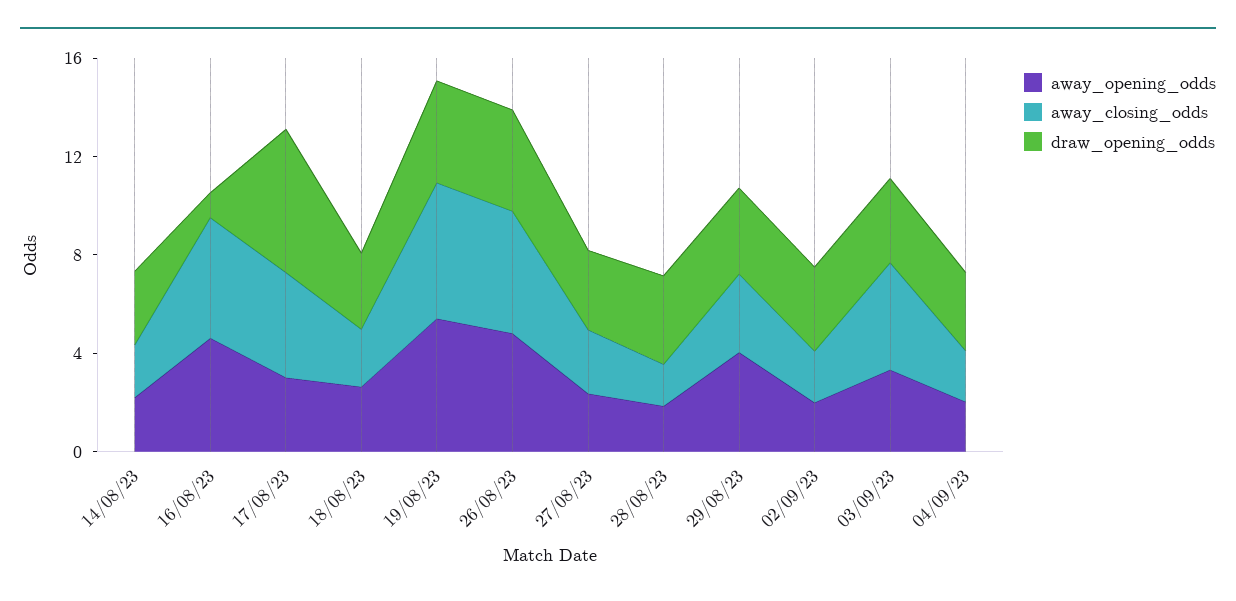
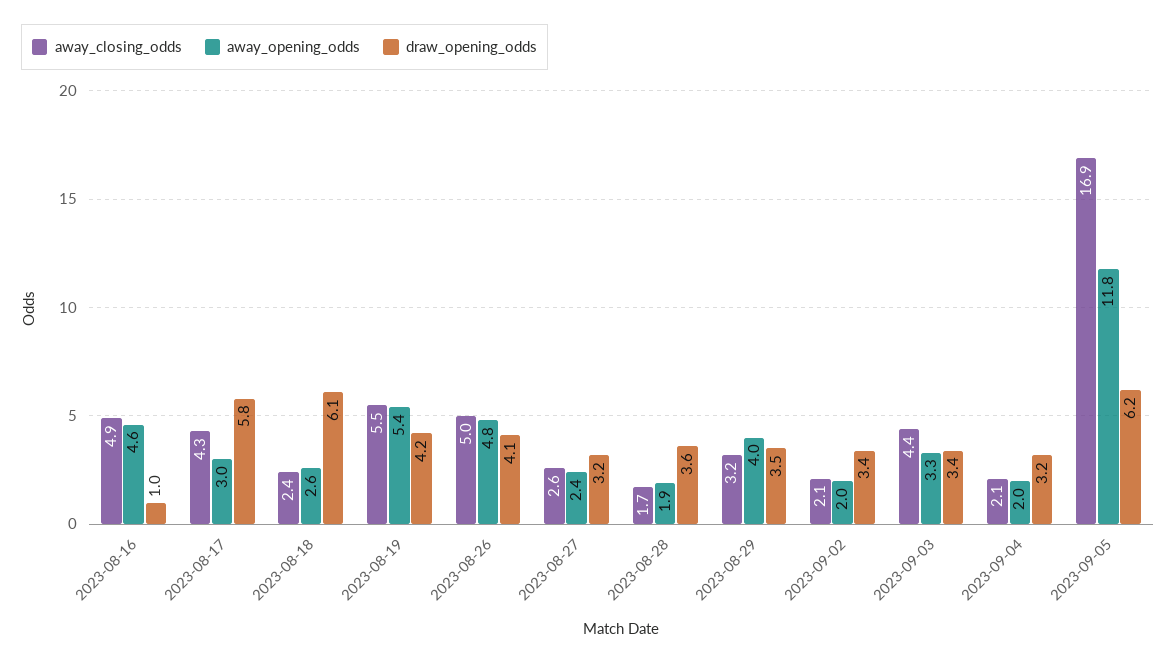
away_opening_odds, 14/08/23: 2 -> none
away_closing_odds, 14/08/23: 2 -> none
draw_opening_odds, 14/08/23: 3 -> none
draw_opening_odds, 18/08/23: 3 -> 6.1
away_closing_odds, 2023-09-05: none -> 16.9
away_opening_odds, 2023-09-05: none -> 11.8
draw_opening_odds, 2023-09-05: none -> 6.2

